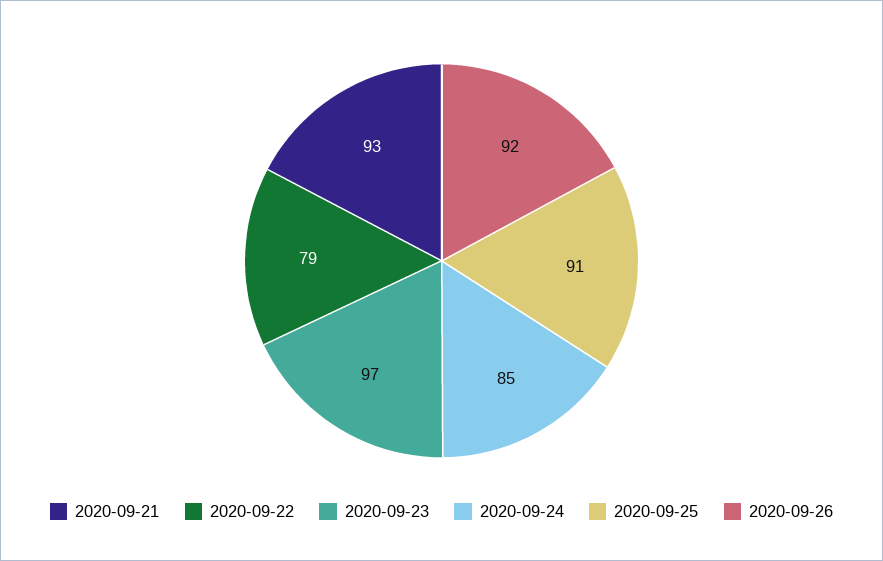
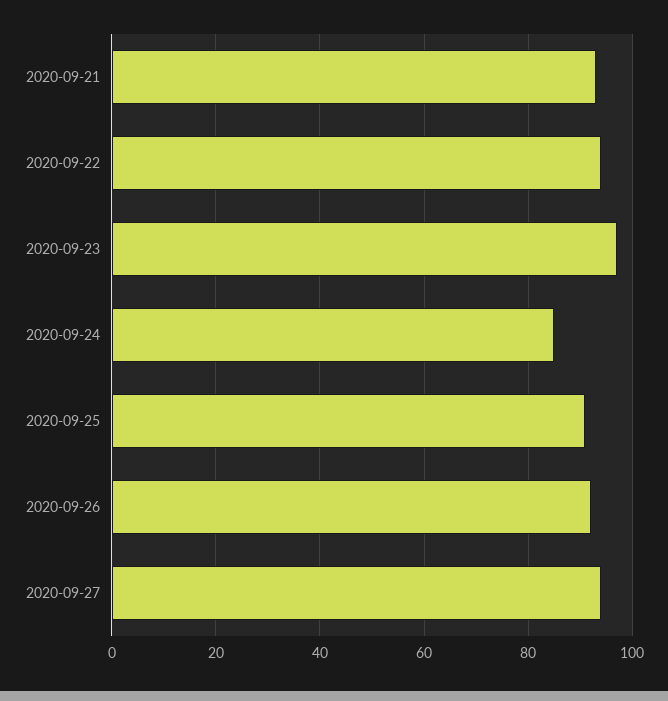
2020-09-22: 79 -> 95
2020-09-27: none -> 95

